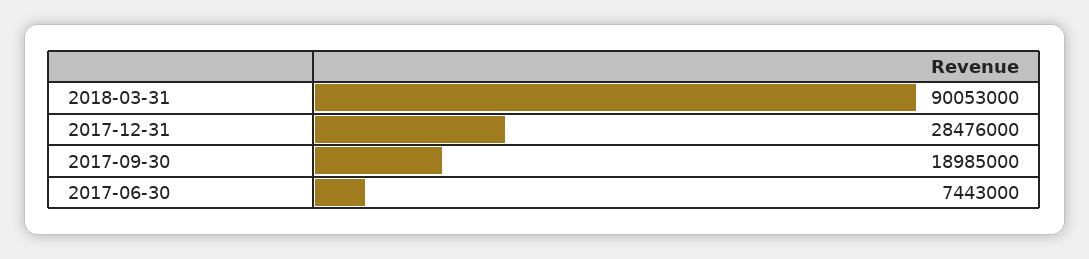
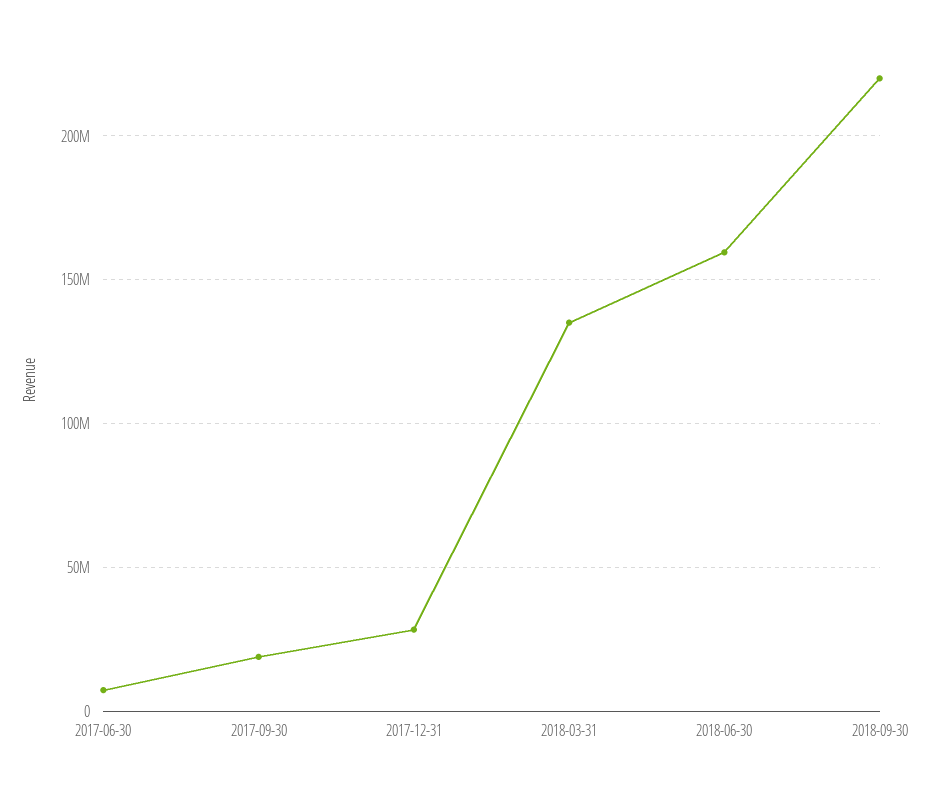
2018-03-31: 90053000 -> 135000000
2018-06-30: none -> 160000000
2018-09-30: none -> 220000000

